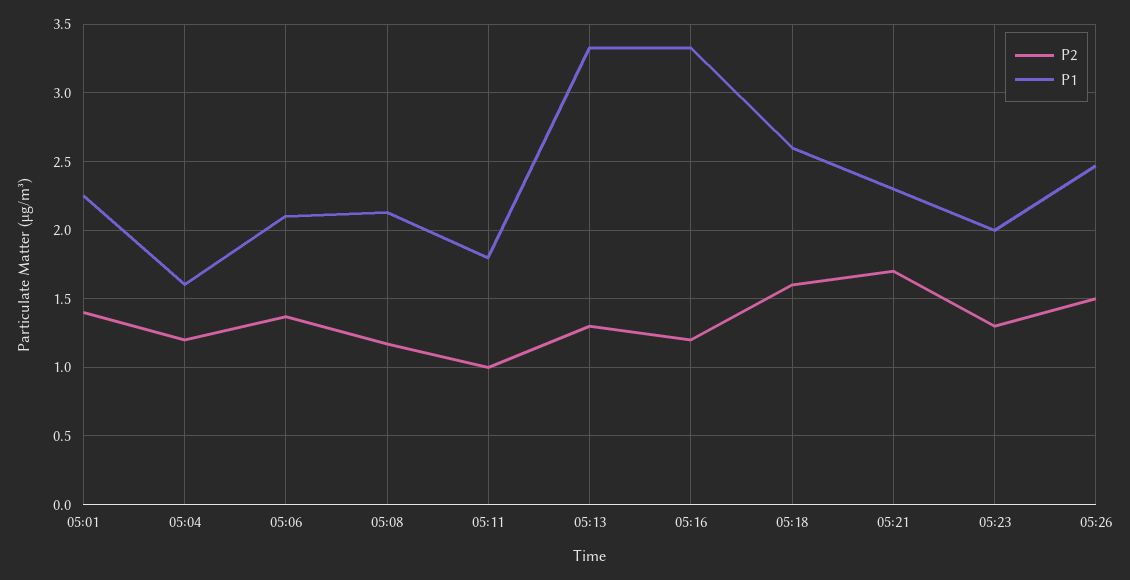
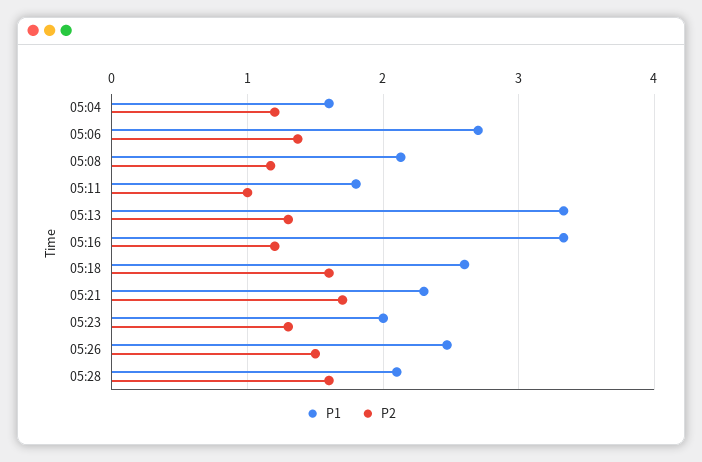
P2, 05:01: 1.4 -> none
P1, 05:01: 2.25 -> none
P1, 05:06: 2.1 -> 2.7
P1, 05:28: none -> 2.1
P2, 05:28: none -> 1.6

